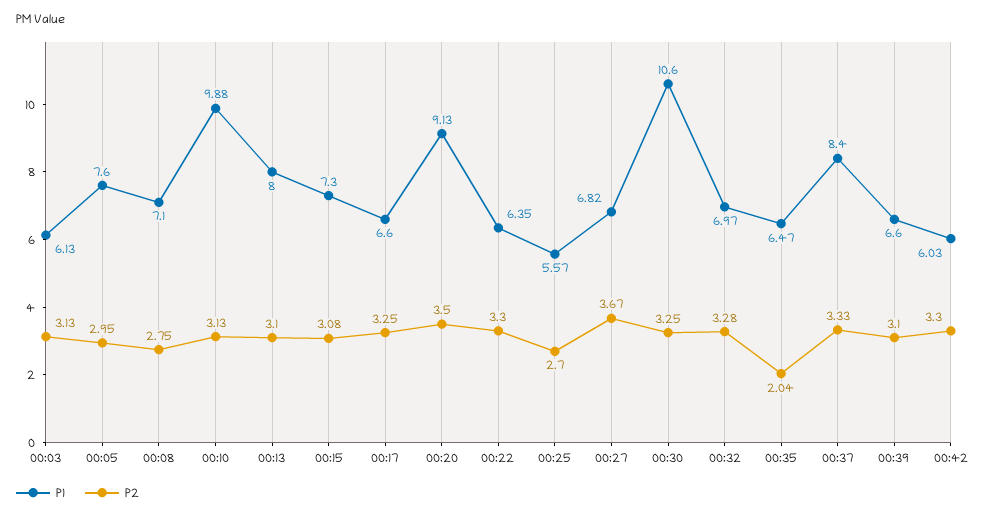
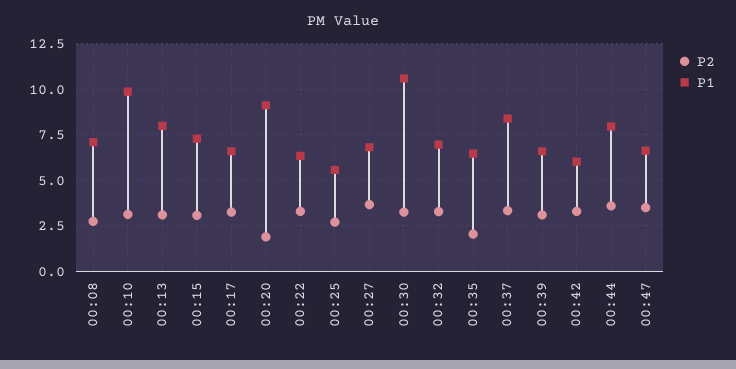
P1, 00:03: 6.13 -> none
P2, 00:03: 3.13 -> none
P1, 00:05: 7.6 -> none
P2, 00:05: 2.95 -> none
P2, 00:20: 3.5 -> 2
P2, 00:44: none -> 3.5
P1, 00:44: none -> 8
P2, 00:47: none -> 3.5
P1, 00:47: none -> 6.5

